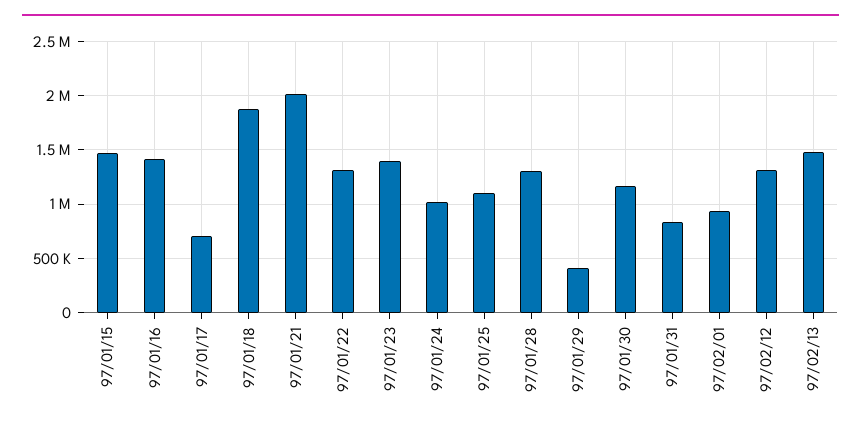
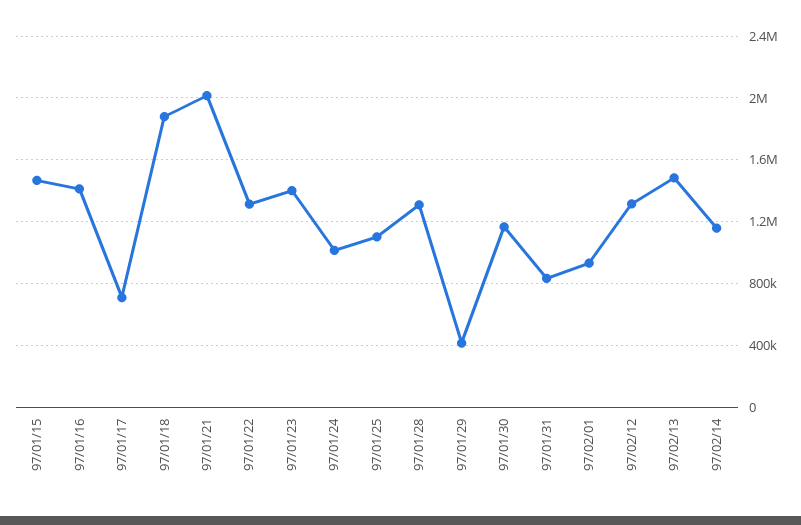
97/02/14: none -> 1150000

